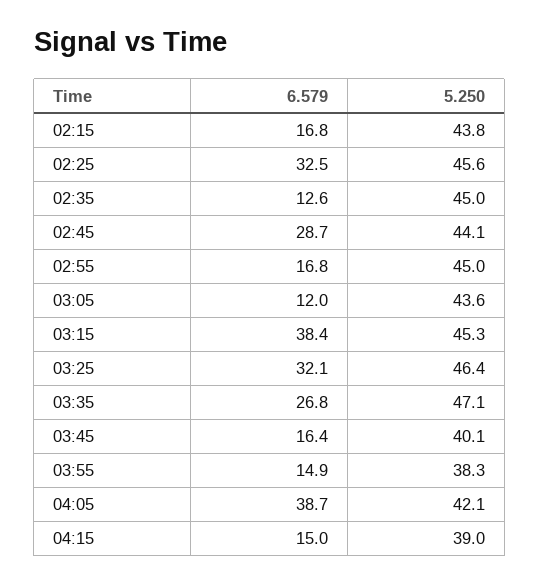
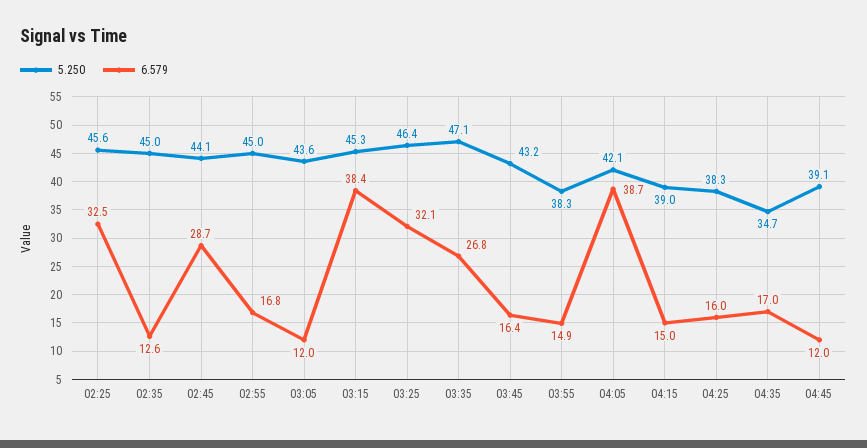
6.579, 02:15: 16.8 -> none
5.250, 02:15: 43.8 -> none
5.250, 03:45: 40.1 -> 43.2
5.250, 04:25: none -> 38.3
6.579, 04:25: none -> 16
5.250, 04:35: none -> 34.7
6.579, 04:35: none -> 17
5.250, 04:45: none -> 39.1
6.579, 04:45: none -> 12

